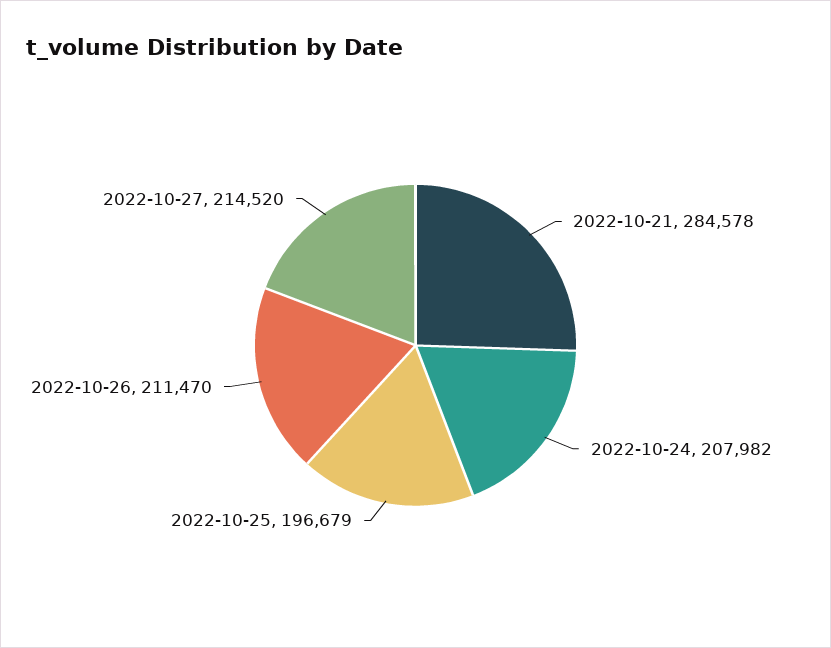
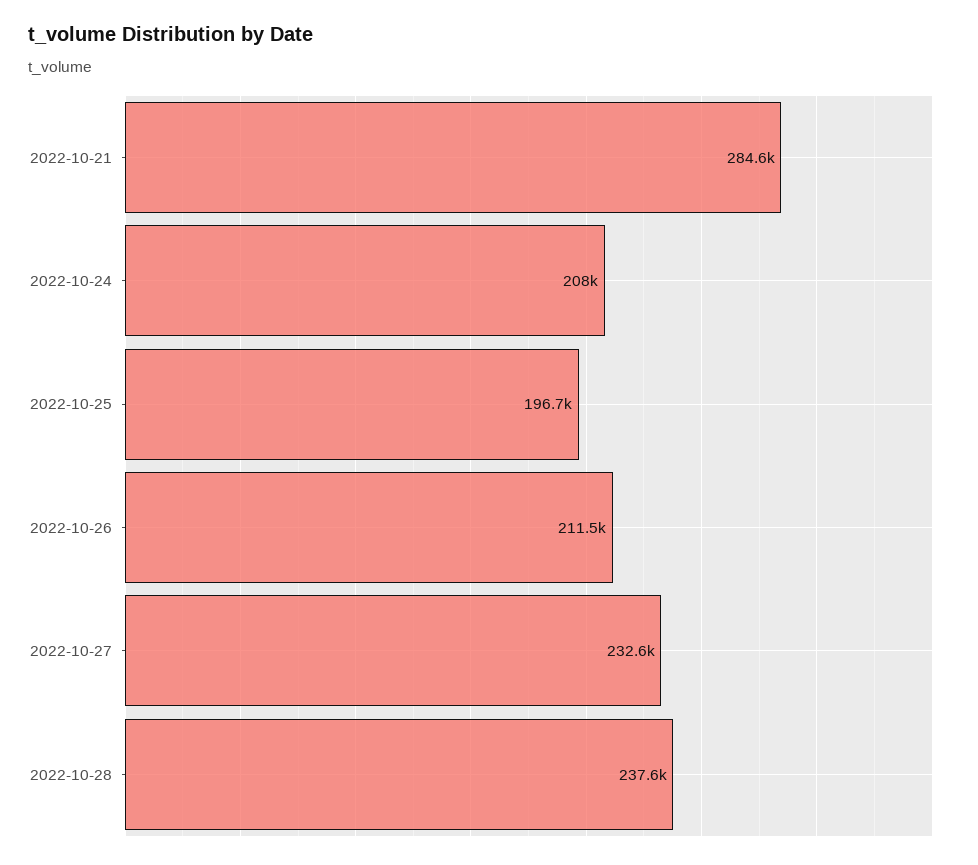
2022-10-27: 214520 -> 232600
2022-10-28: none -> 237600

